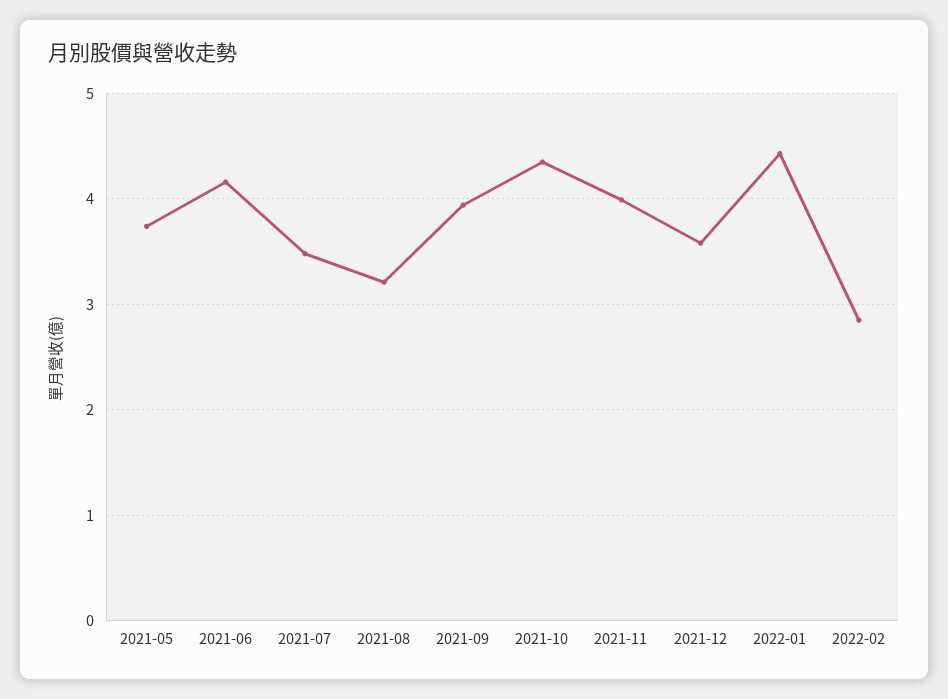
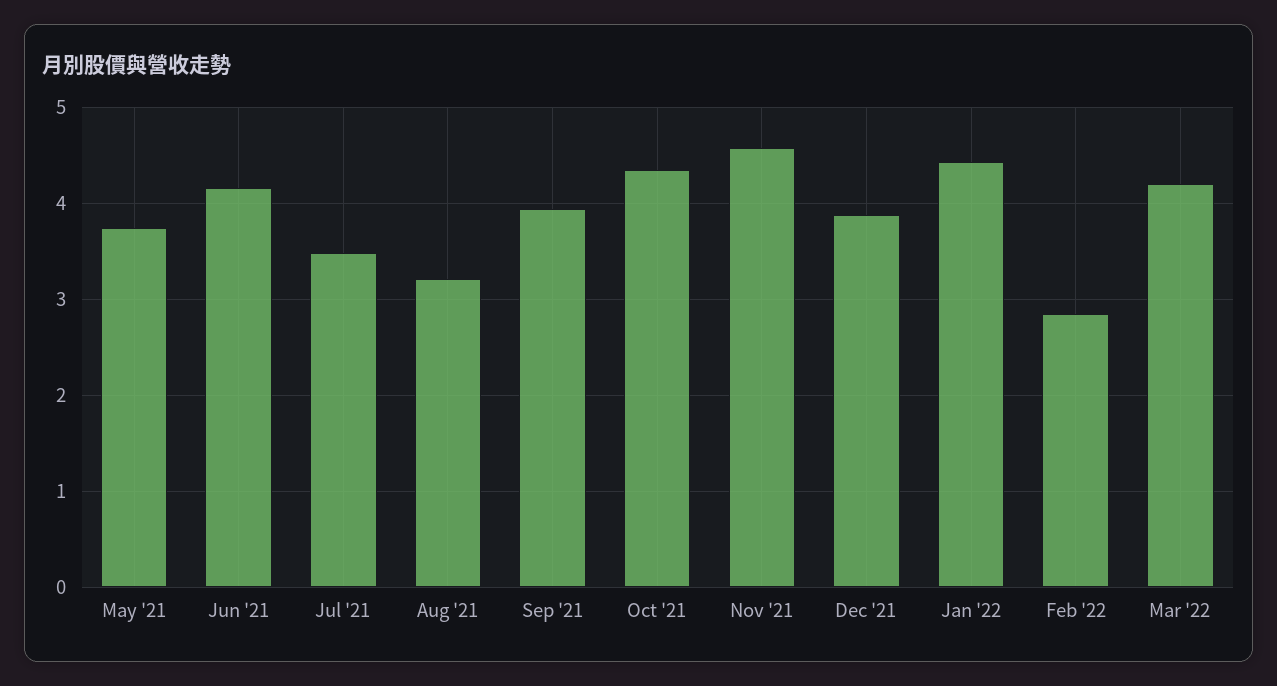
2021-11: 4 -> 4.6
2021-12: 3.6 -> 3.9
Mar '22: none -> 4.2

